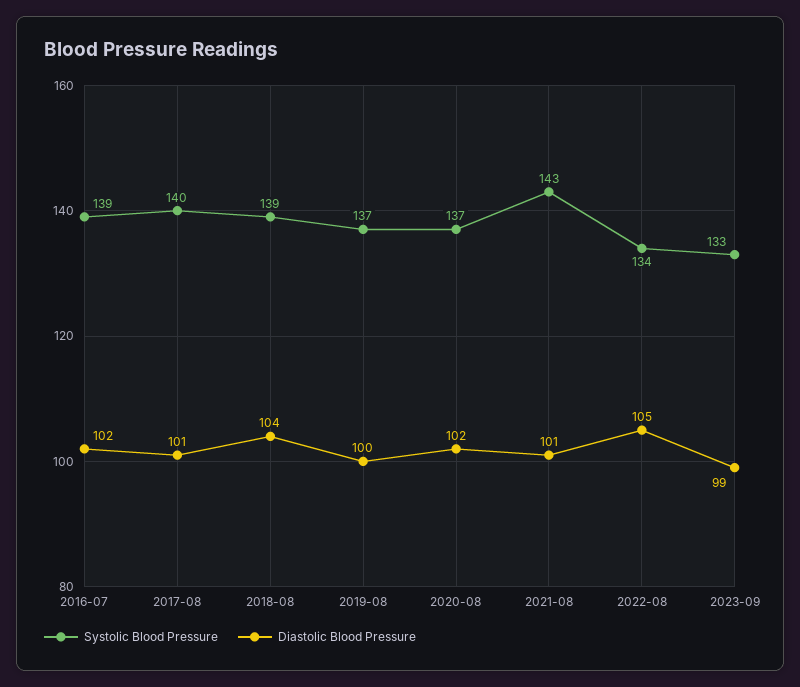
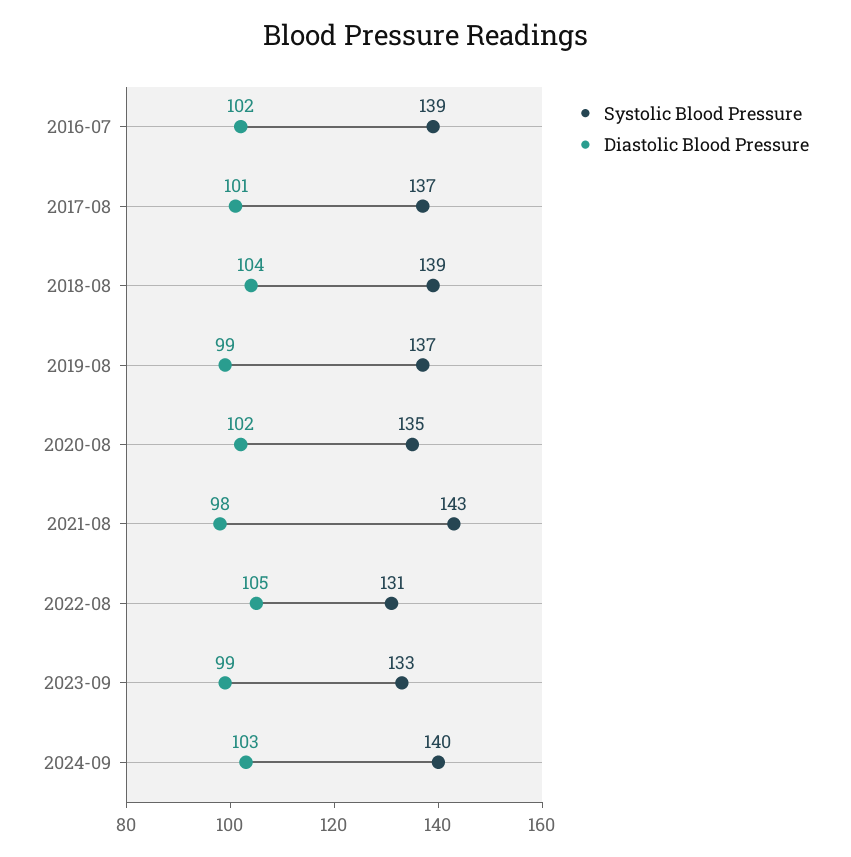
Systolic Blood Pressure, 2017-08: 140 -> 137
Diastolic Blood Pressure, 2019-08: 100 -> 99
Systolic Blood Pressure, 2020-08: 137 -> 135
Diastolic Blood Pressure, 2021-08: 101 -> 98
Systolic Blood Pressure, 2022-08: 134 -> 131
Systolic Blood Pressure, 2024-09: none -> 140
Diastolic Blood Pressure, 2024-09: none -> 103

